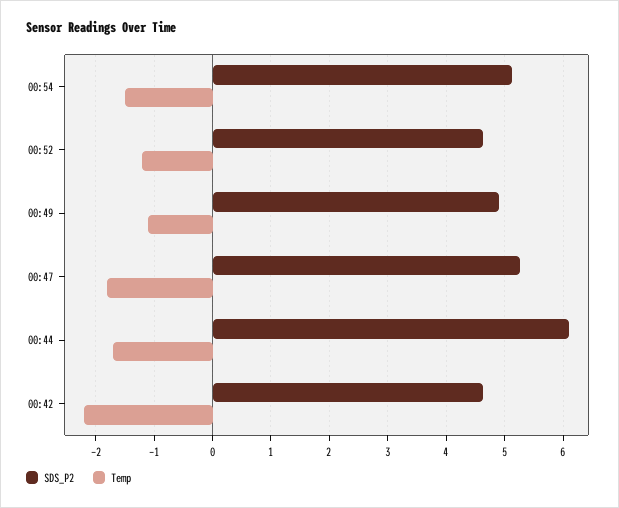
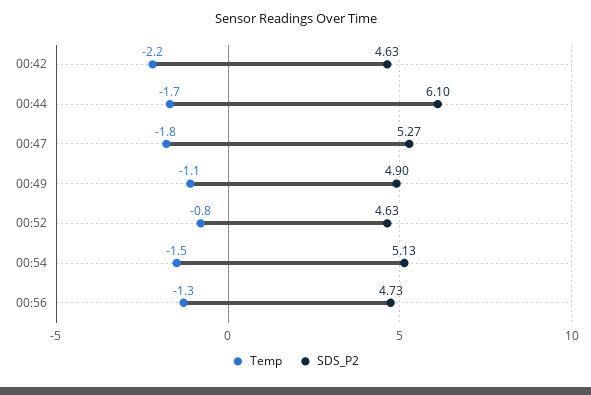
Temp, 00:52: -1.2 -> -0.8
Temp, 00:56: none -> -1.3
SDS_P2, 00:56: none -> 4.73

